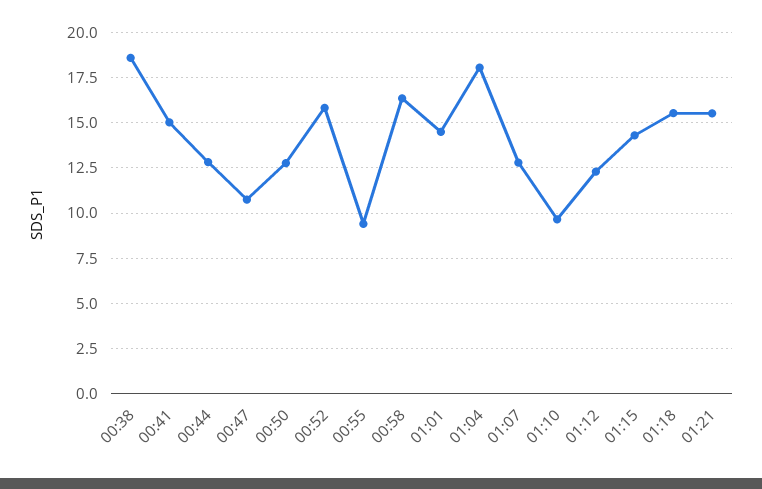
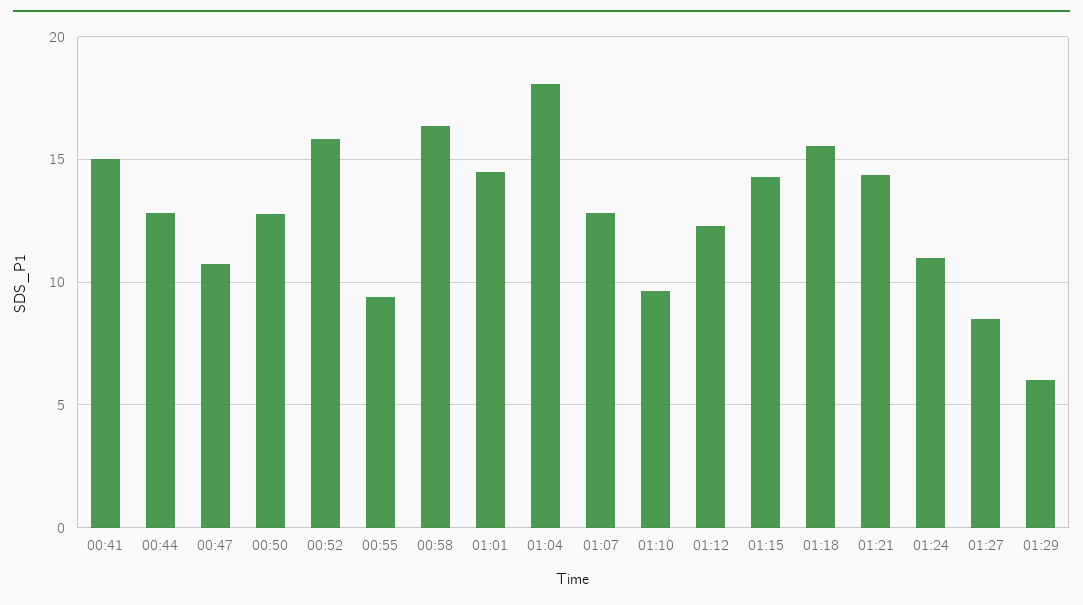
00:38: 18.5 -> none
01:21: 15.5 -> 14.5
01:24: none -> 11
01:27: none -> 8.5
01:29: none -> 6

